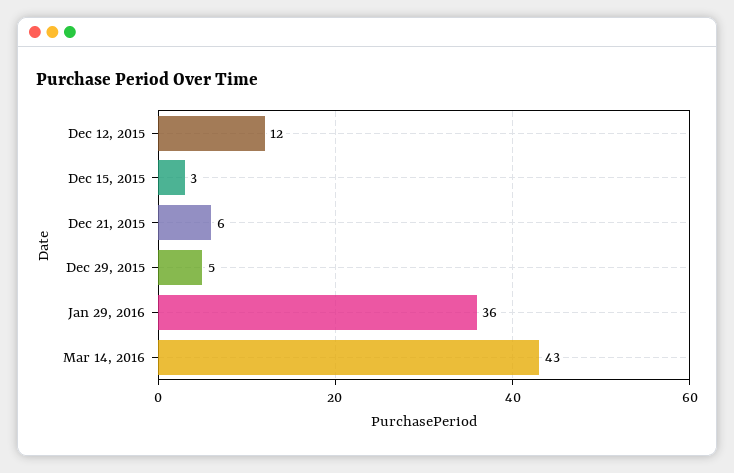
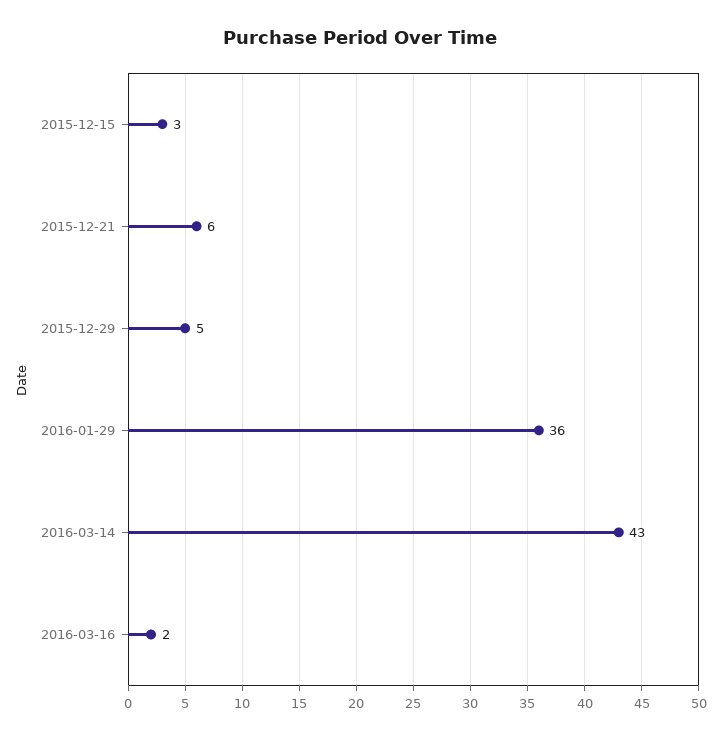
Dec 12, 2015: 12 -> none
2016-03-16: none -> 2

